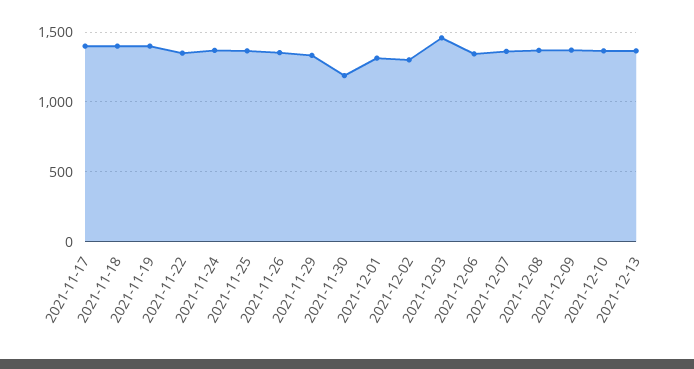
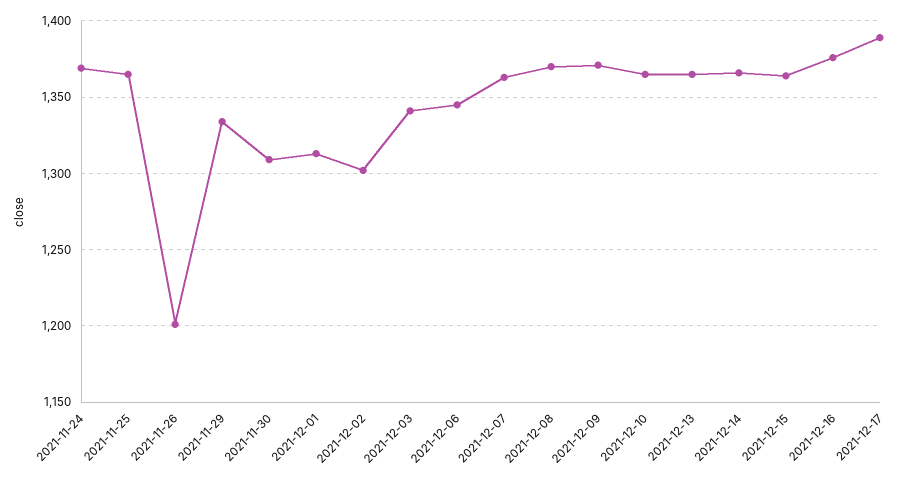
2021-11-17: 1400 -> none
2021-11-18: 1400 -> none
2021-11-19: 1400 -> none
2021-11-22: 1350 -> none
2021-11-26: 1350 -> 1200
2021-11-30: 1200 -> 1310
2021-12-03: 1450 -> 1340
2021-12-14: none -> 1365
2021-12-15: none -> 1365
2021-12-16: none -> 1375
2021-12-17: none -> 1390

